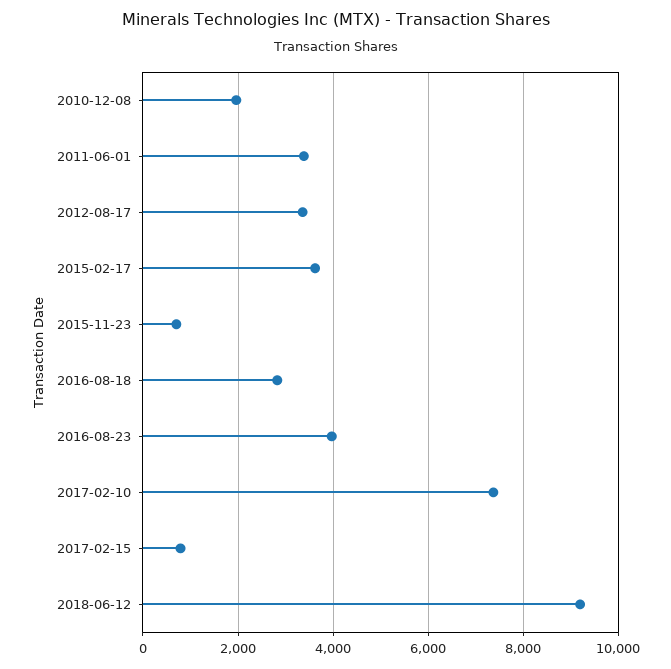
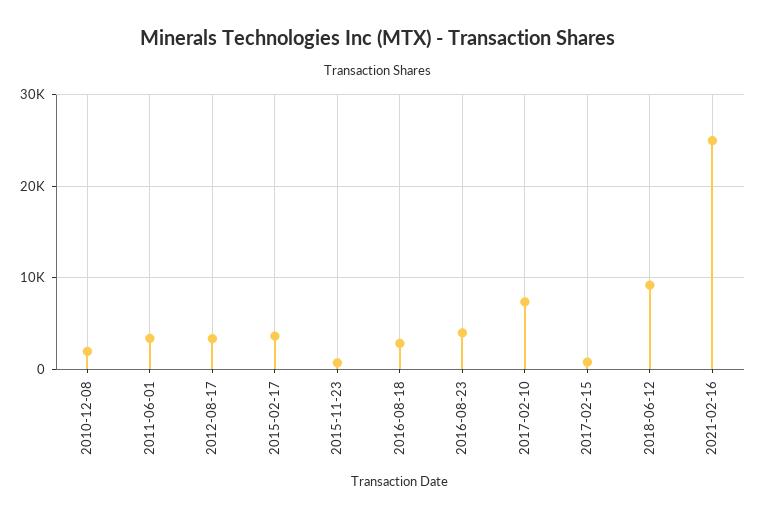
2021-02-16: none -> 25000

